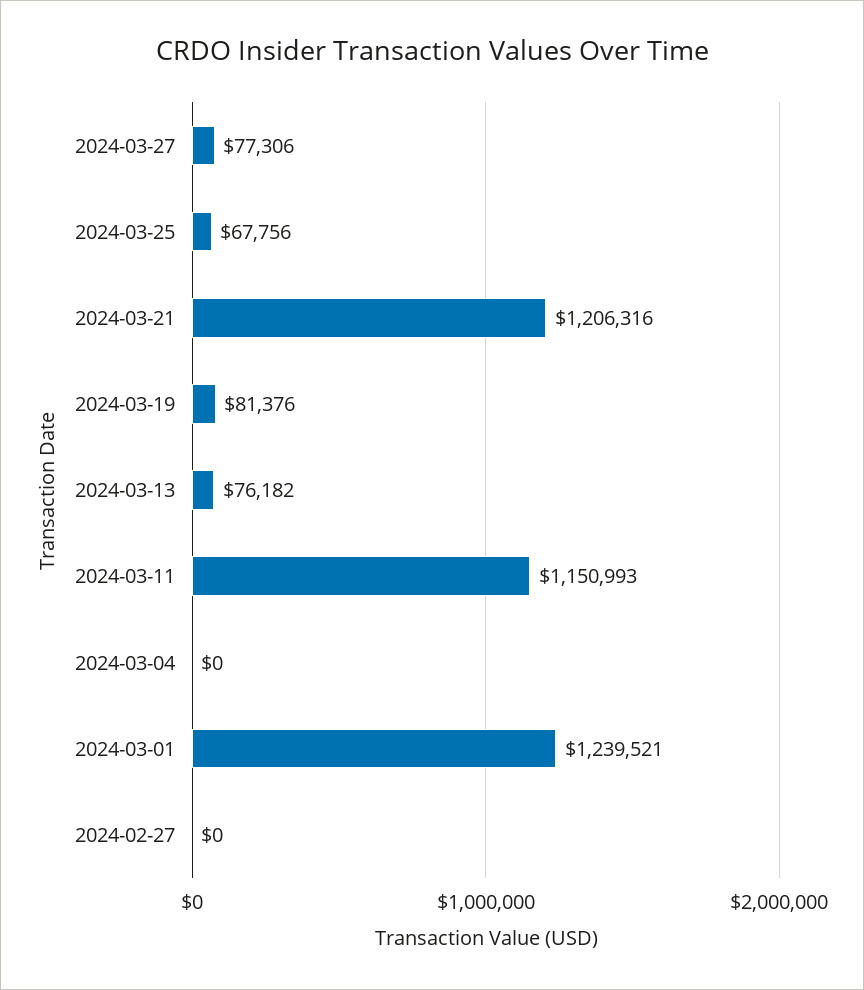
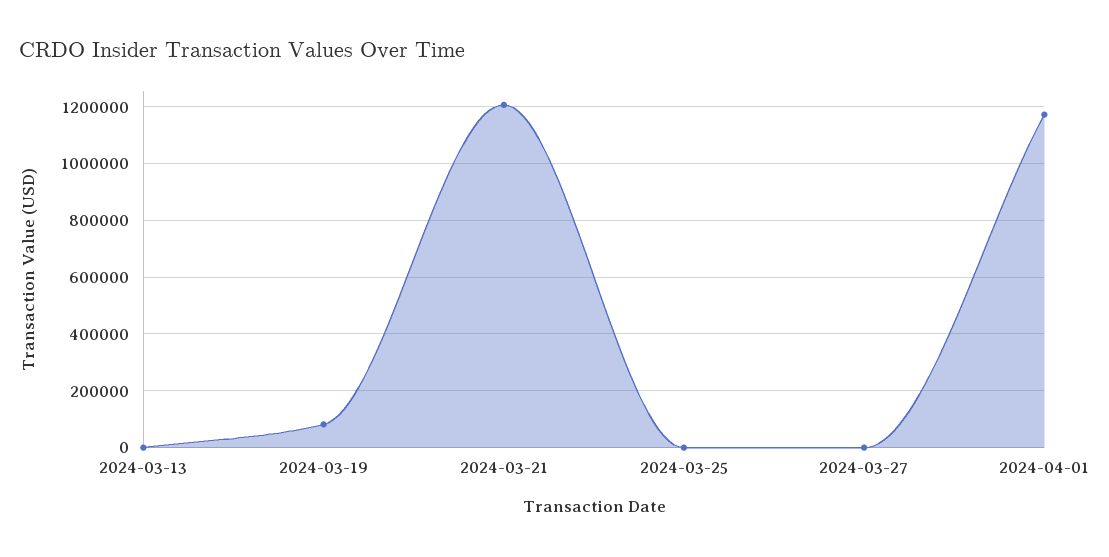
2024-03-27: 77306 -> 0
2024-03-25: 67756 -> 0
2024-03-13: 76182 -> 0
2024-03-11: 1150993 -> none
2024-03-04: 0 -> none
2024-03-01: 1239521 -> none
2024-02-27: 0 -> none
2024-04-01: none -> 1175000

